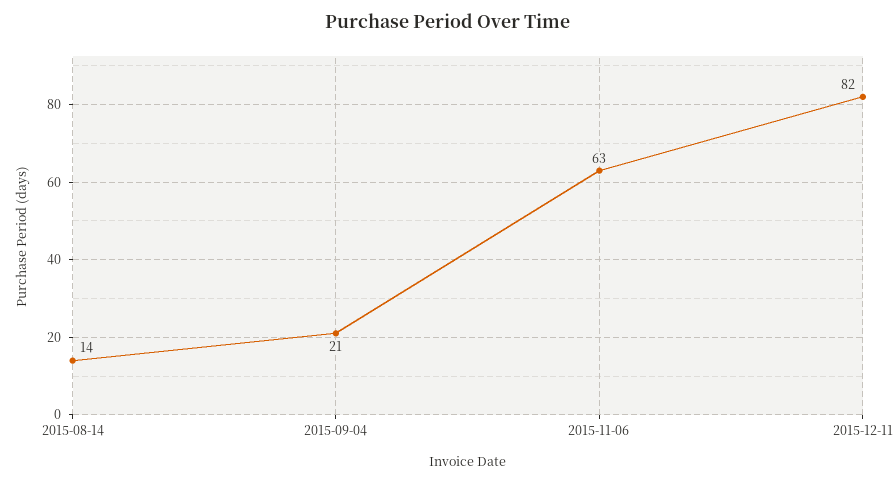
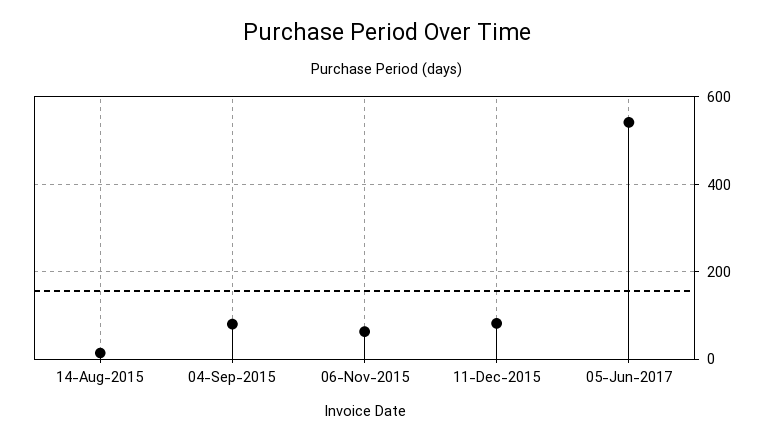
2015-09-04: 21 -> 80
05-Jun-2017: none -> 540

